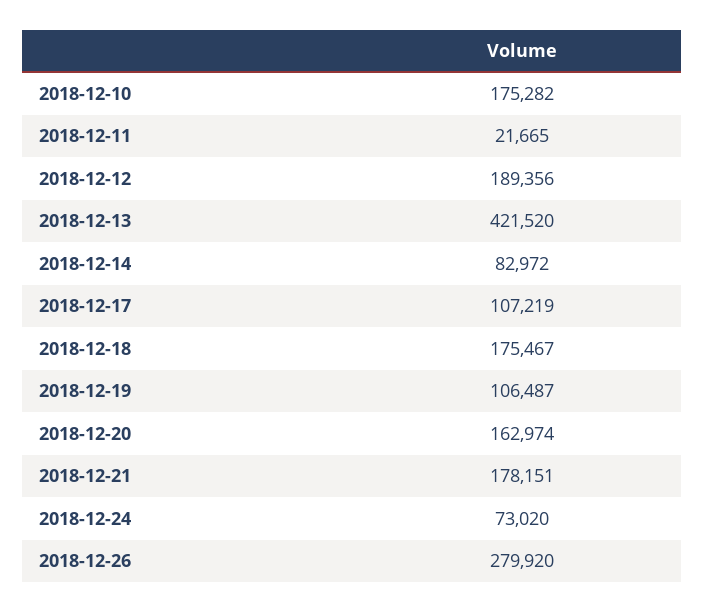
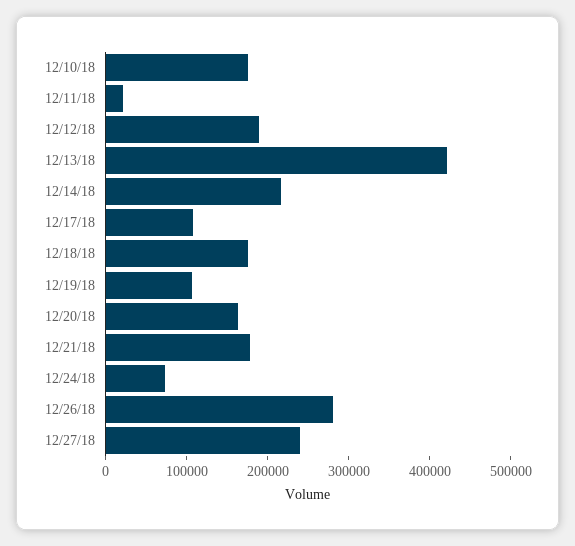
2018-12-14: 82972 -> 220000
12/27/18: none -> 240000

